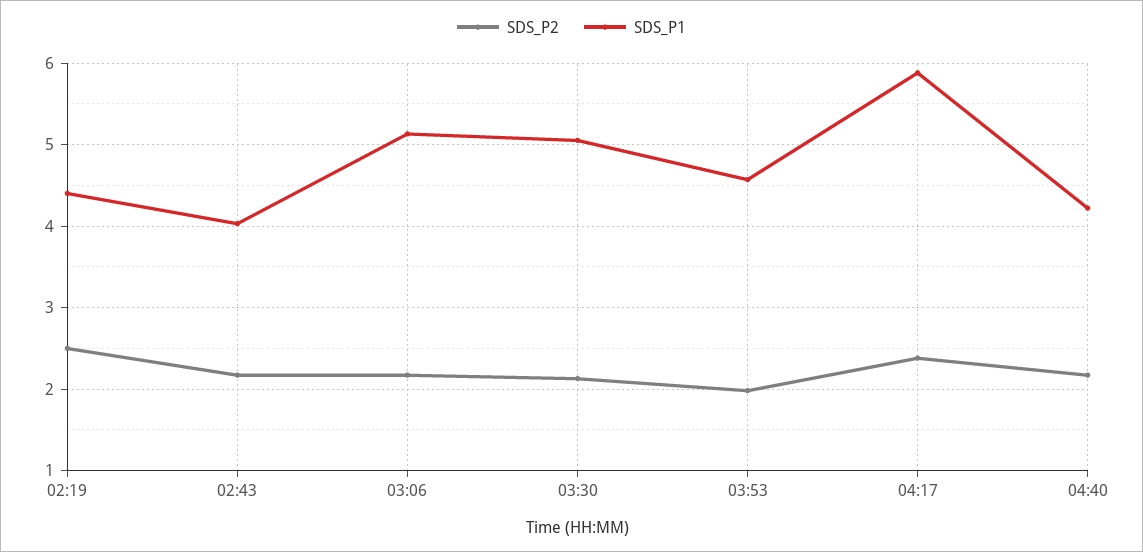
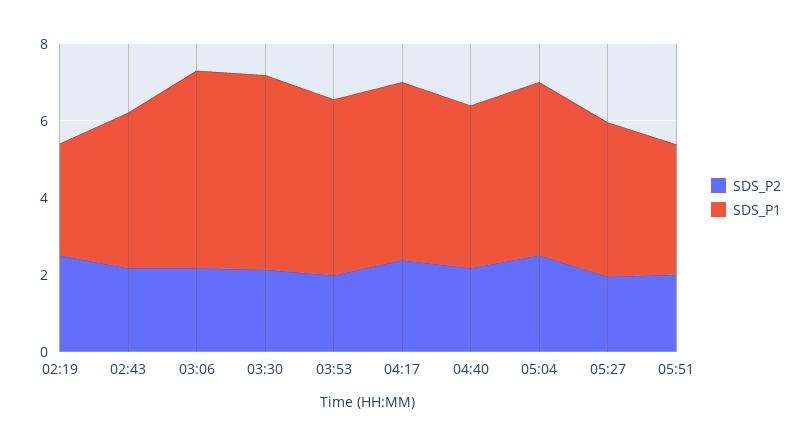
SDS_P1, 02:19: 4.4 -> 3
SDS_P1, 04:17: 5.9 -> 4.5
SDS_P2, 05:04: none -> 2.5
SDS_P1, 05:04: none -> 4.5
SDS_P2, 05:27: none -> 2
SDS_P1, 05:27: none -> 4
SDS_P2, 05:51: none -> 2
SDS_P1, 05:51: none -> 3.5

